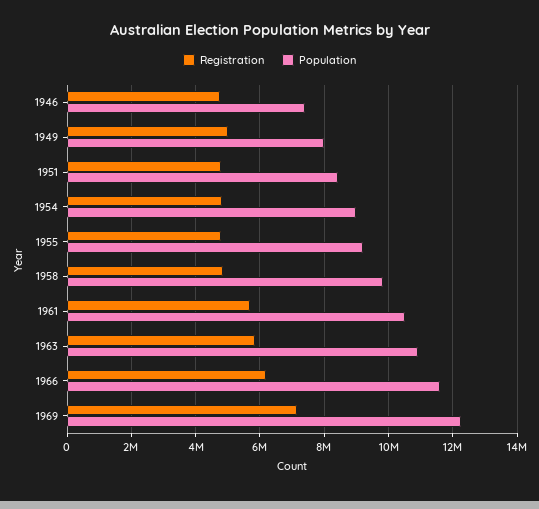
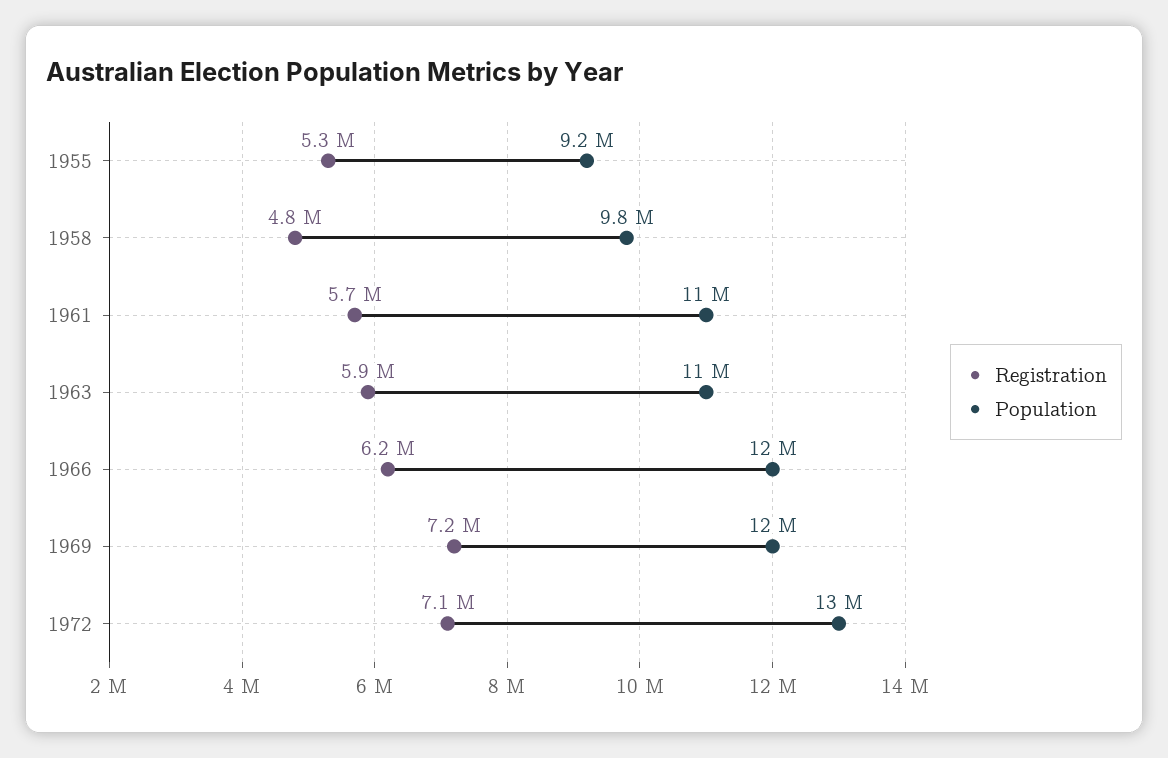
Registration, 1946: 4800000 -> none
Population, 1946: 7400000 -> none
Registration, 1949: 5000000 -> none
Population, 1949: 8000000 -> none
Registration, 1951: 4800000 -> none
Population, 1951: 8400000 -> none
Registration, 1954: 4800000 -> none
Population, 1954: 9000000 -> none
Registration, 1955: 4800000 -> 5300000
Registration, 1972: none -> 7100000
Population, 1972: none -> 13000000

